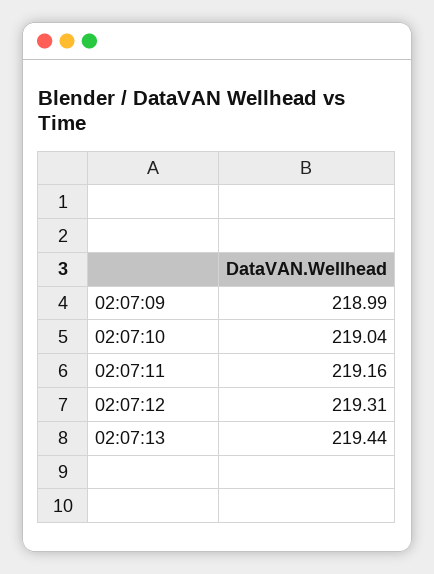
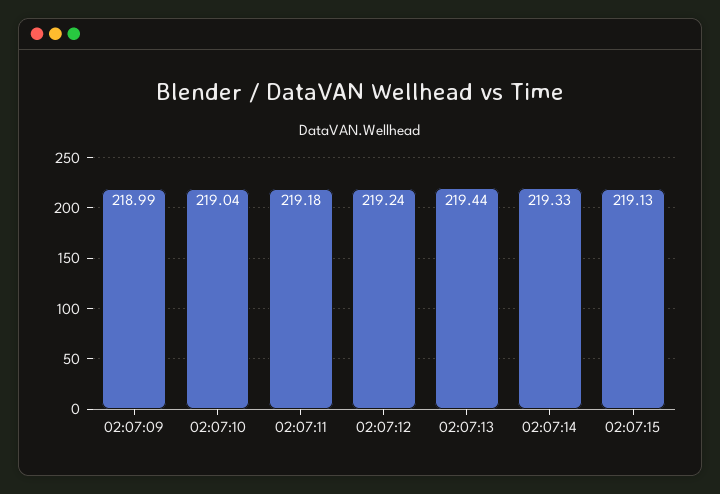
02:07:11: 219.16 -> 219.18
02:07:12: 219.31 -> 219.24
02:07:14: none -> 219.33
02:07:15: none -> 219.13

